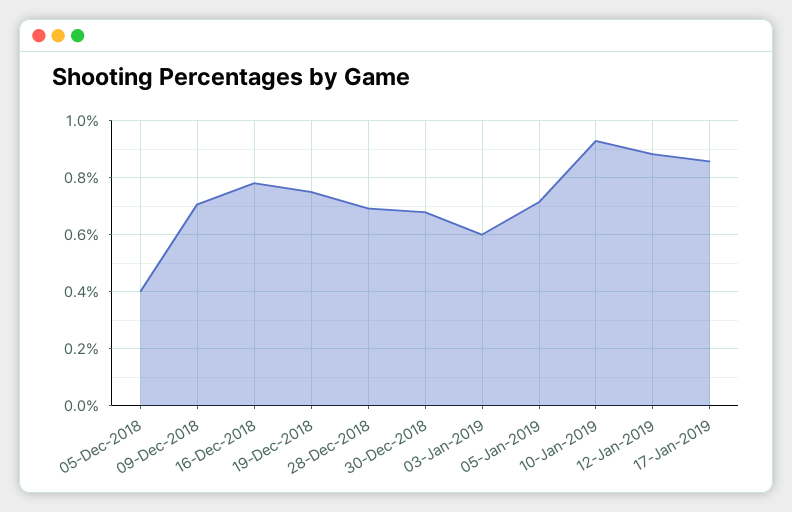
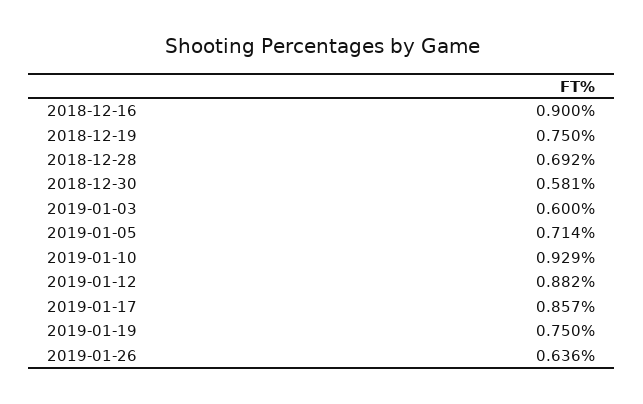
05-Dec-2018: 0.4 -> none
09-Dec-2018: 0.7 -> none
16-Dec-2018: 0.775 -> 0.9
30-Dec-2018: 0.675 -> 0.581
2019-01-19: none -> 0.75
2019-01-26: none -> 0.636

